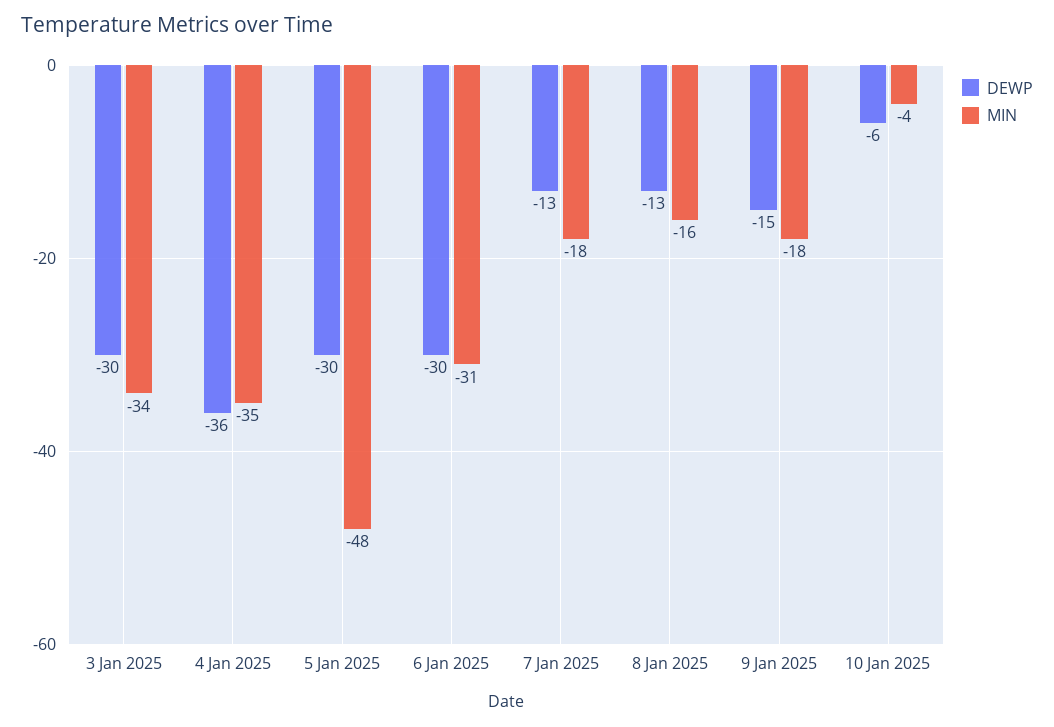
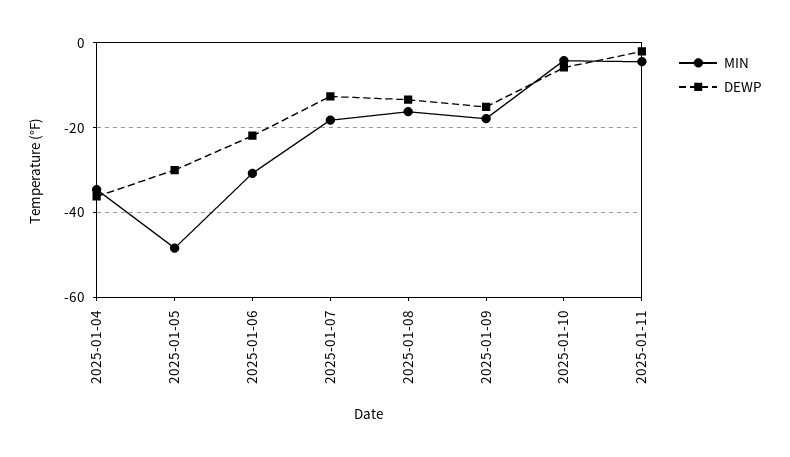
DEWP, 3 Jan 2025: -30 -> none
MIN, 3 Jan 2025: -34 -> none
DEWP, 6 Jan 2025: -30 -> -22
MIN, 2025-01-11: none -> -4
DEWP, 2025-01-11: none -> -2

